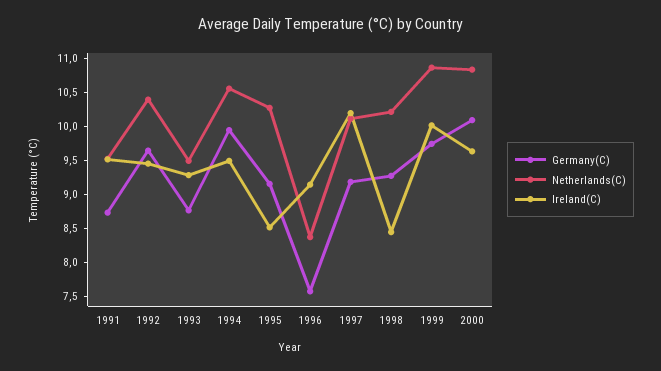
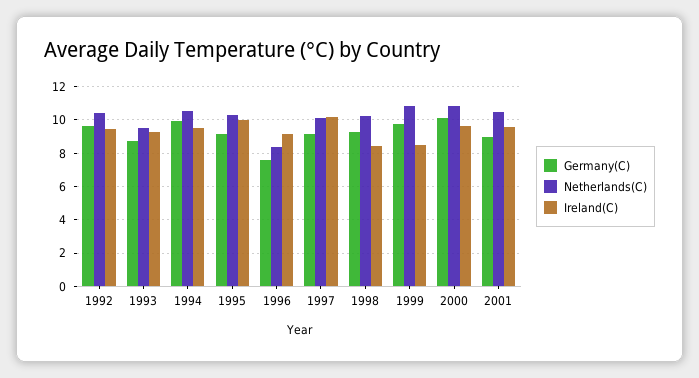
Germany(C), 1991: 8.75 -> none
Netherlands(C), 1991: 9.5 -> none
Ireland(C), 1991: 9.5 -> none
Ireland(C), 1995: 8.5 -> 10
Ireland(C), 1999: 10 -> 8.5
Germany(C), 2001: none -> 9
Netherlands(C), 2001: none -> 10.5
Ireland(C), 2001: none -> 9.5

